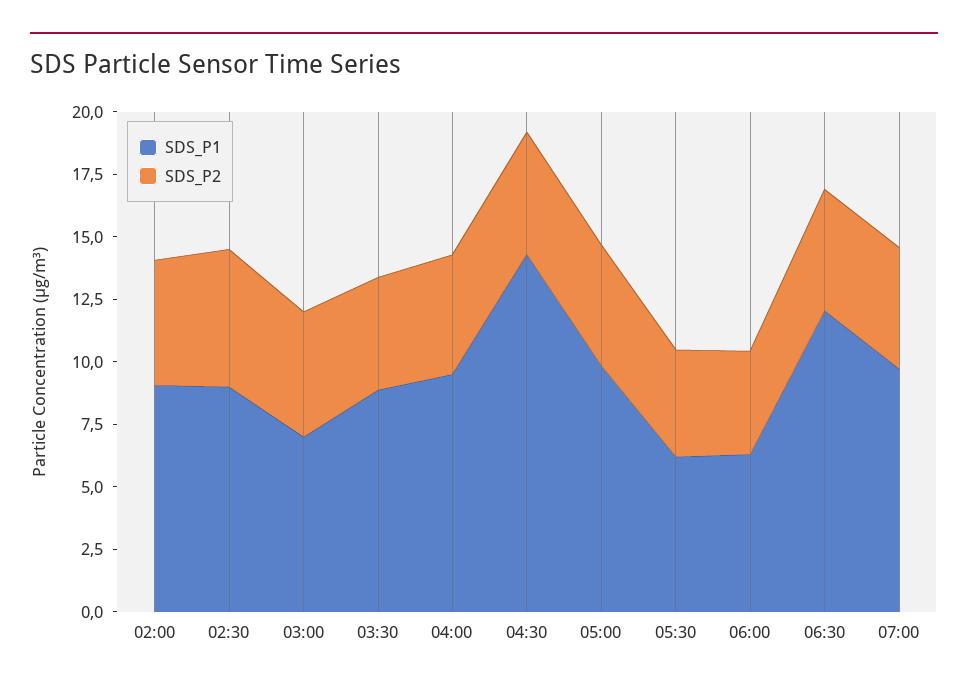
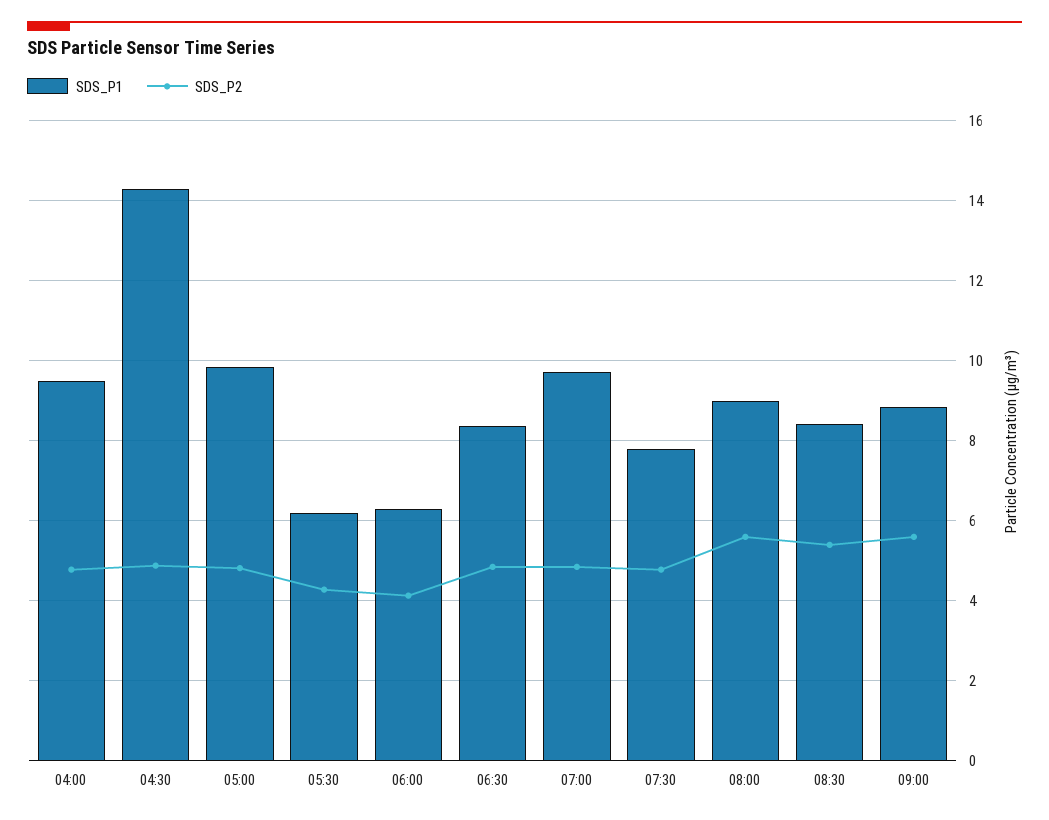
SDS_P1, 02:00: 9 -> none
SDS_P2, 02:00: 5 -> none
SDS_P1, 02:30: 9 -> none
SDS_P2, 02:30: 5.5 -> none
SDS_P1, 03:00: 7 -> none
SDS_P2, 03:00: 5 -> none
SDS_P1, 03:30: 9 -> none
SDS_P2, 03:30: 4.5 -> none
SDS_P1, 06:30: 12 -> 8.4
SDS_P1, 07:30: none -> 7.8
SDS_P2, 07:30: none -> 4.8
SDS_P1, 08:00: none -> 9
SDS_P2, 08:00: none -> 5.6
SDS_P1, 08:30: none -> 8.4
SDS_P2, 08:30: none -> 5.4
SDS_P1, 09:00: none -> 8.8
SDS_P2, 09:00: none -> 5.6

